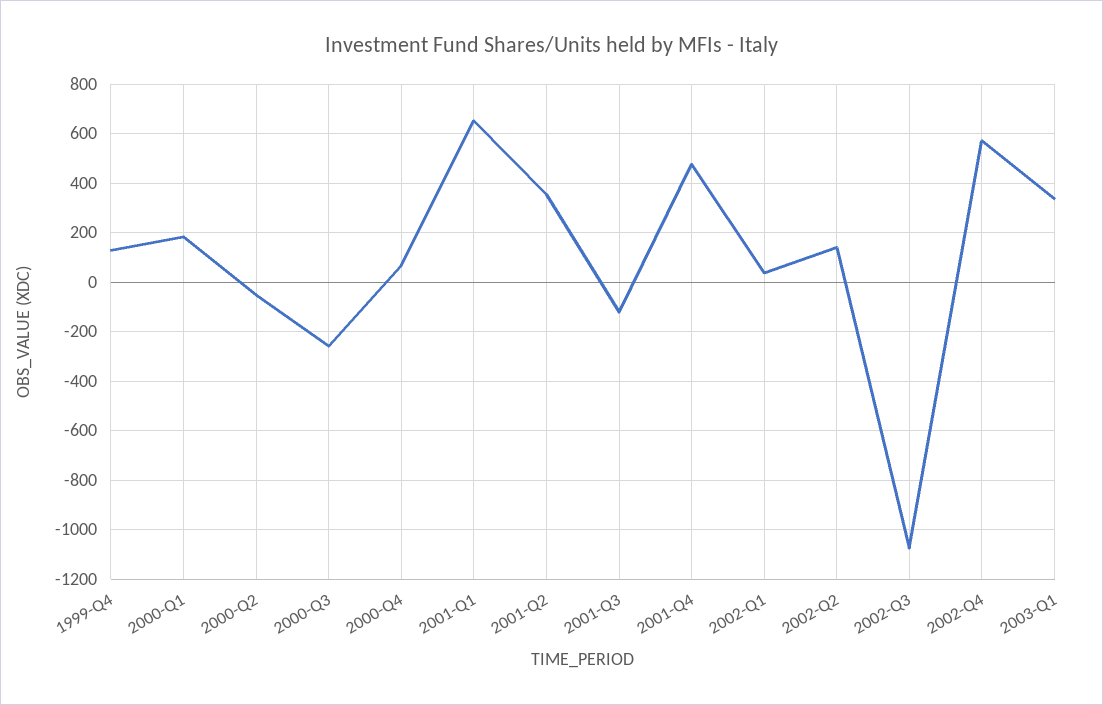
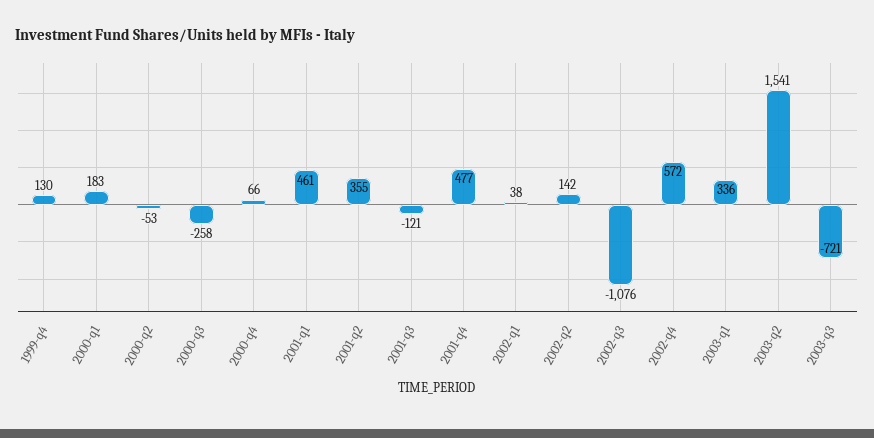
2001-Q1: 650 -> 461
2003-q2: none -> 1541
2003-q3: none -> -721

